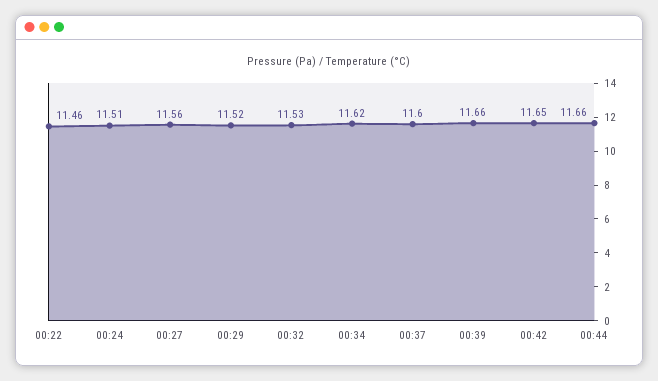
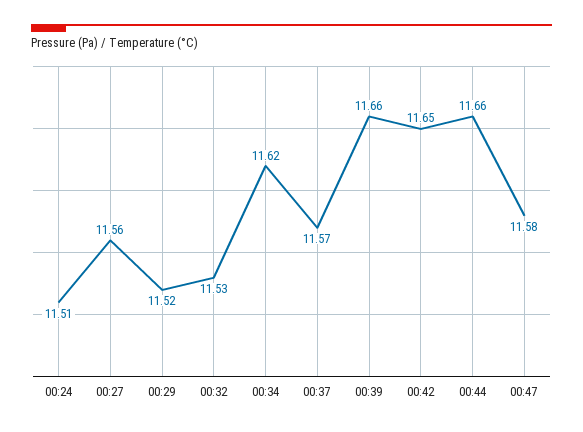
00:22: 11.46 -> none
00:37: 11.6 -> 11.57
00:47: none -> 11.58

